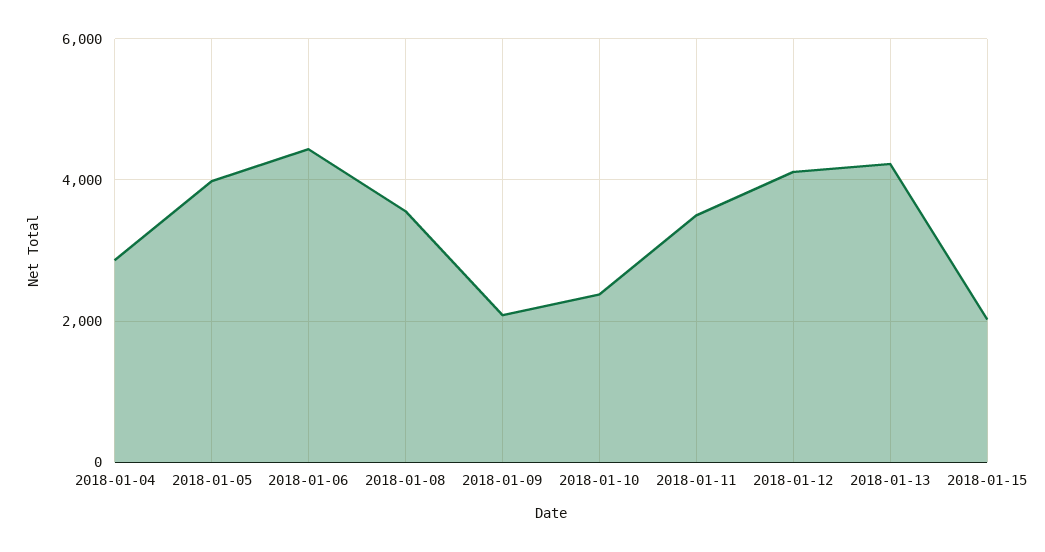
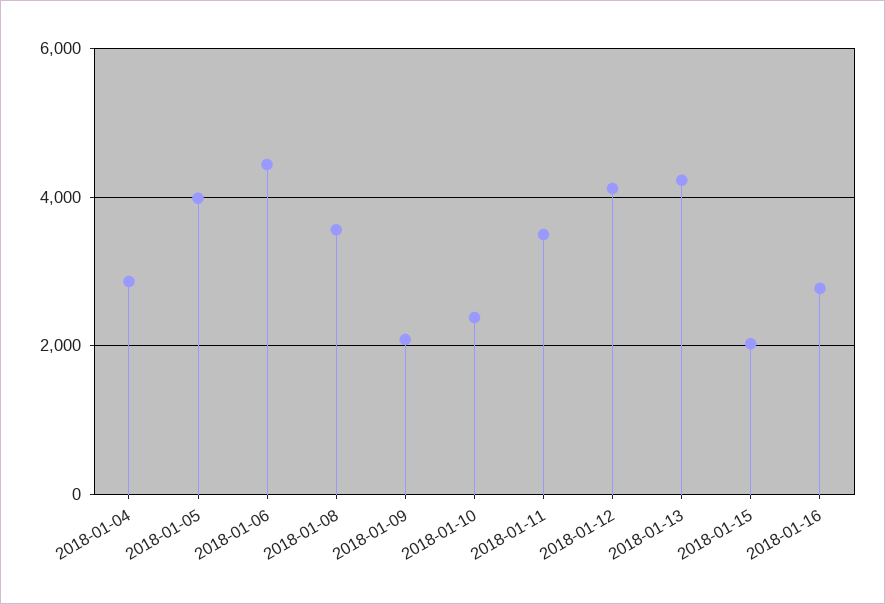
2018-01-16: none -> 2800

